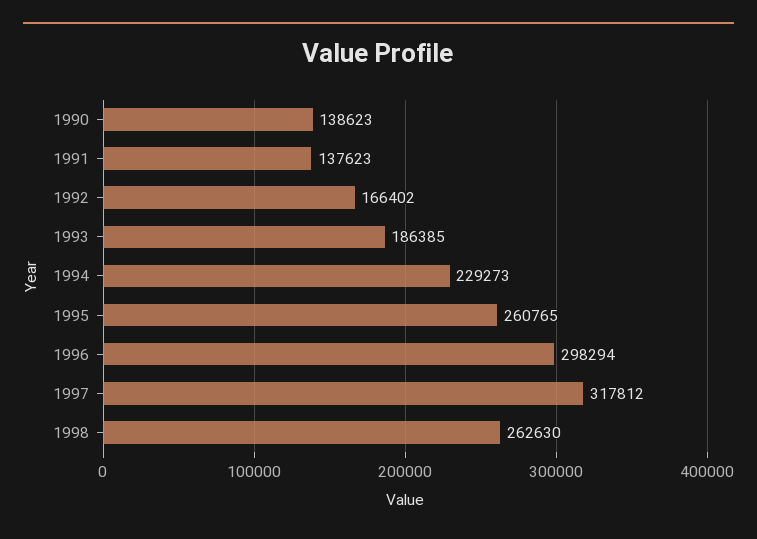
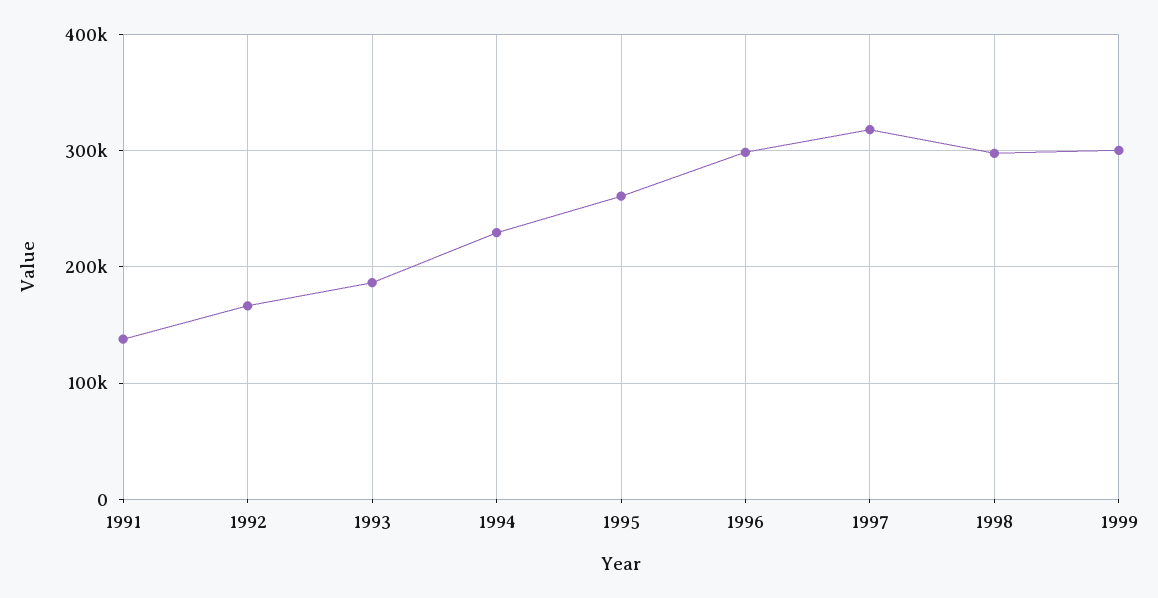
1990: 138623 -> none
1998: 262630 -> 300000
1999: none -> 300000

